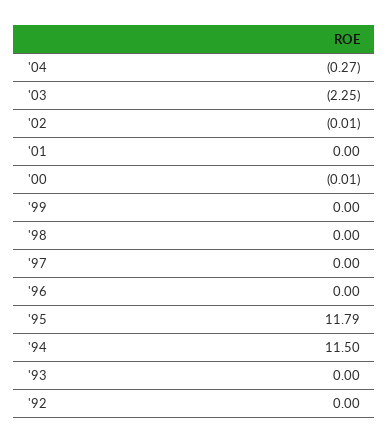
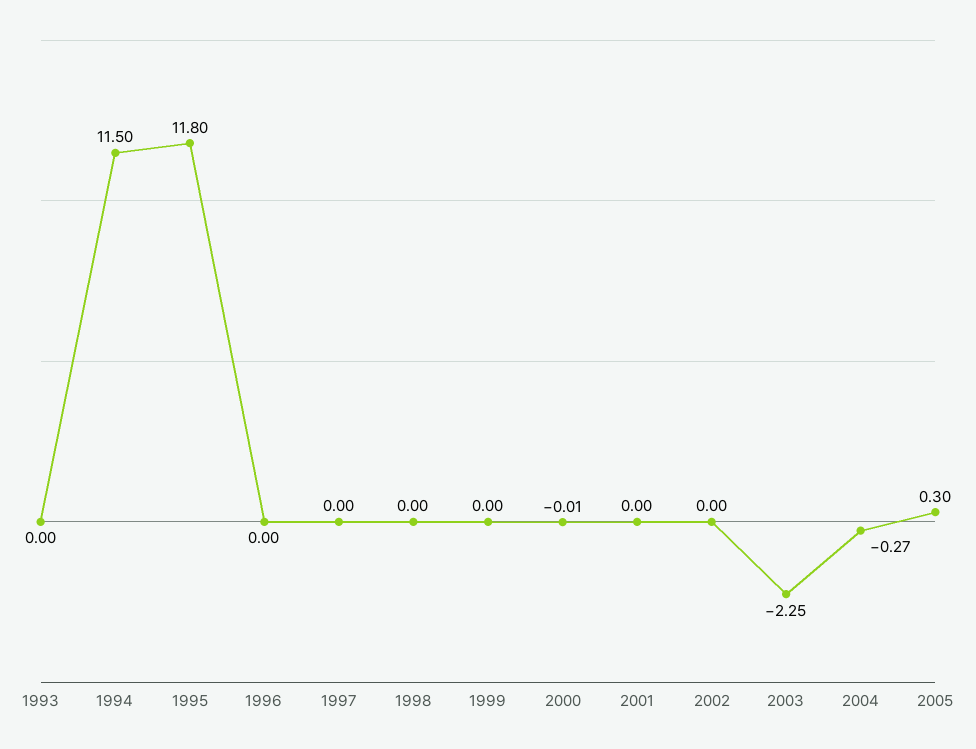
'02: -0.01 -> 0
'95: 11.79 -> 11.8
'92: 0 -> none
2005: none -> 0.3

